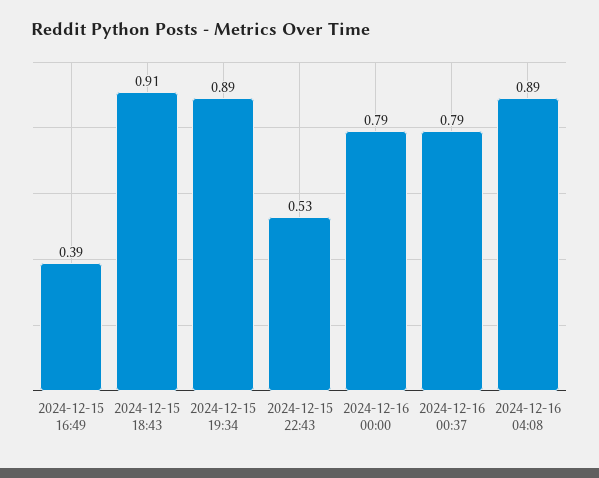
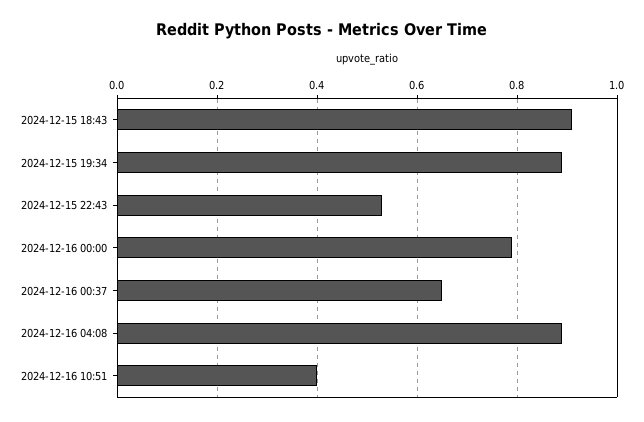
2024-12-15 16:49: 0.39 -> none
2024-12-16 00:37: 0.79 -> 0.65
2024-12-16 10:51: none -> 0.4

